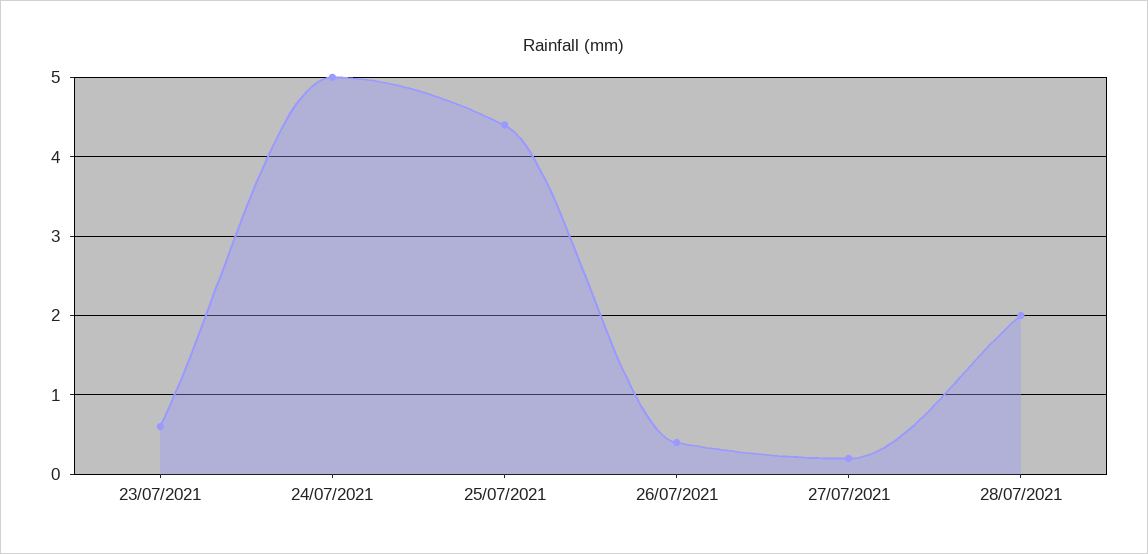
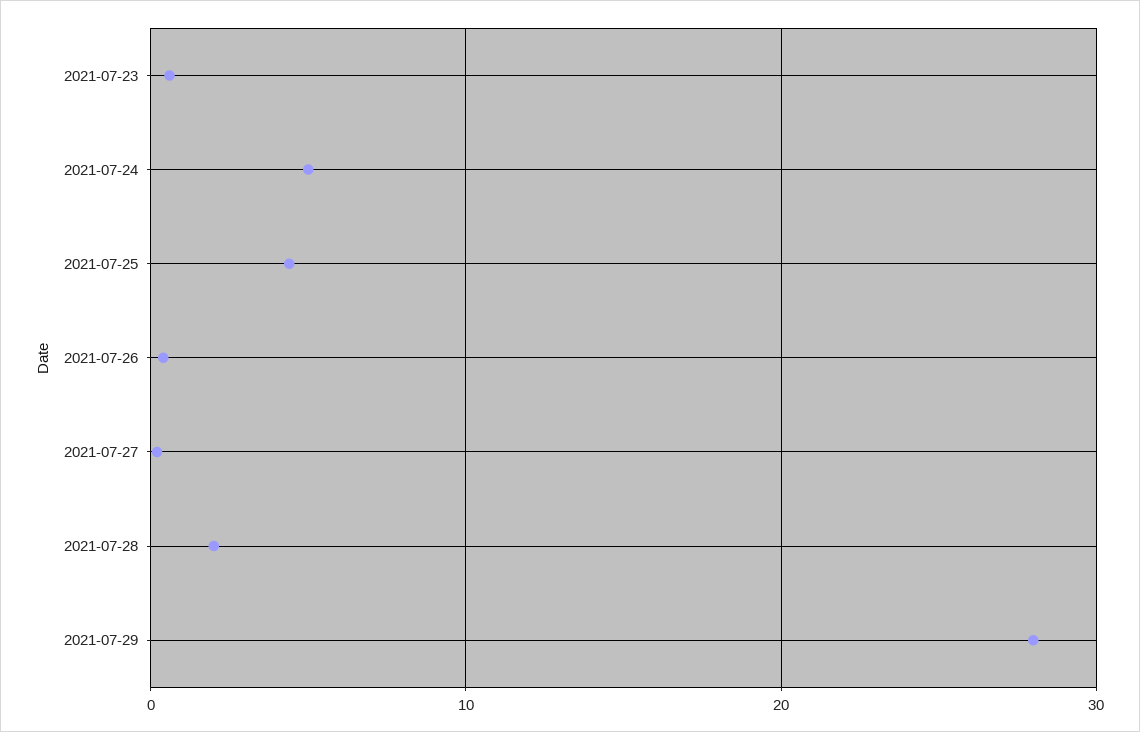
2021-07-29: none -> 28

